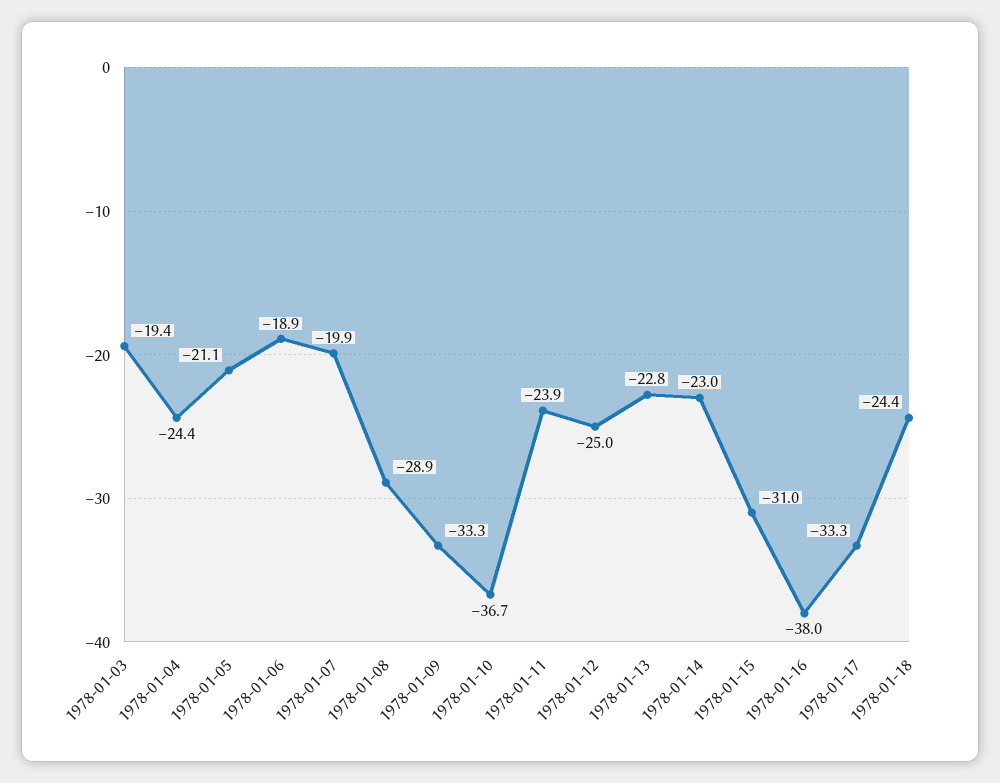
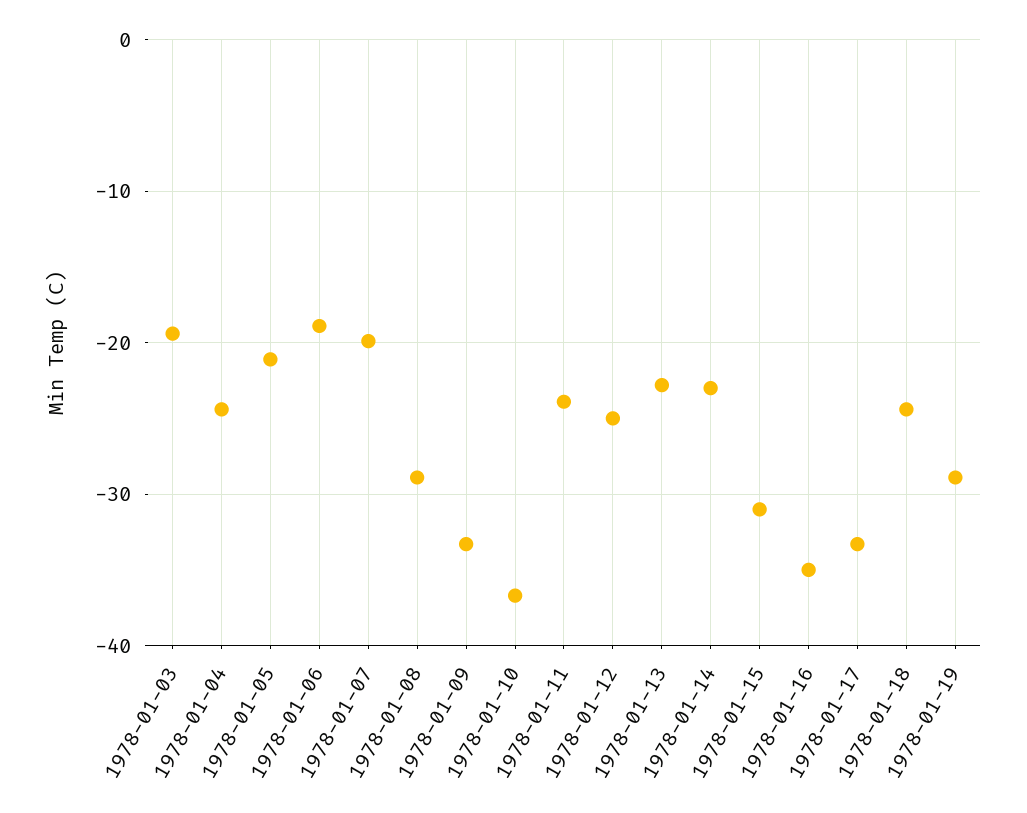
1978-01-16: -38 -> -35
1978-01-19: none -> -29

